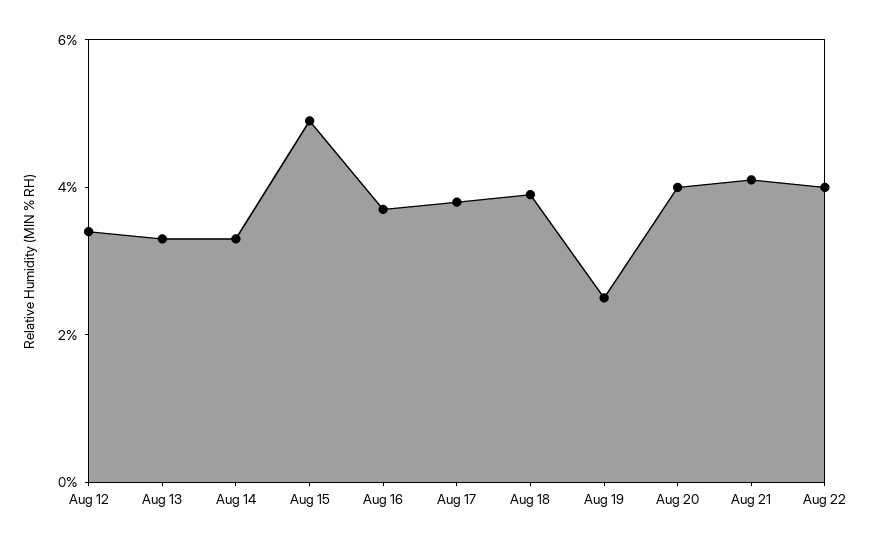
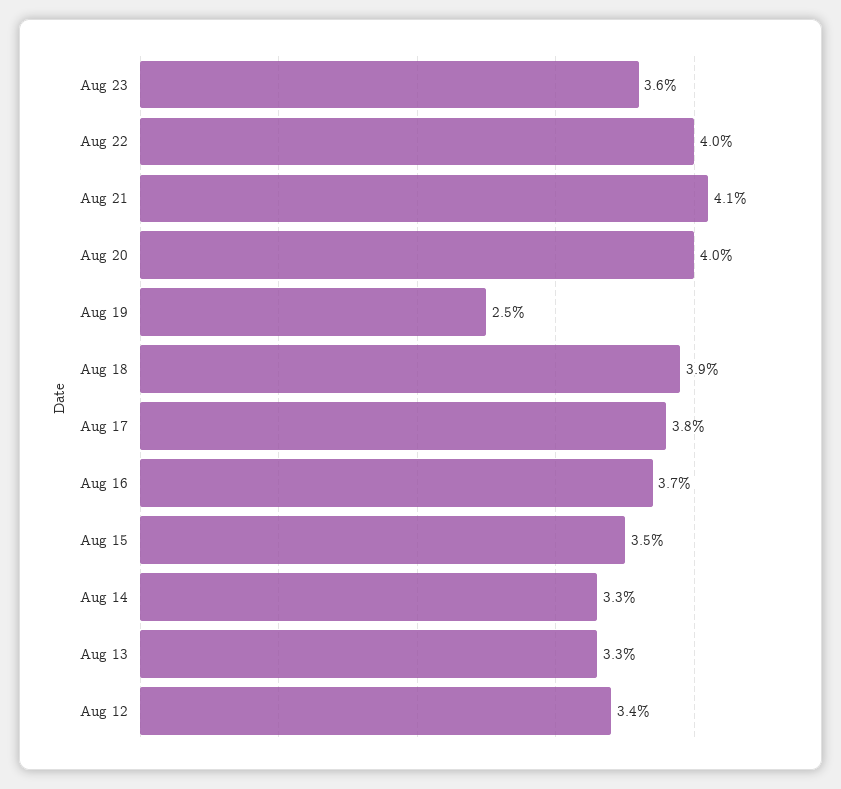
Aug 15: 5 -> 3.5
Aug 23: none -> 3.6

